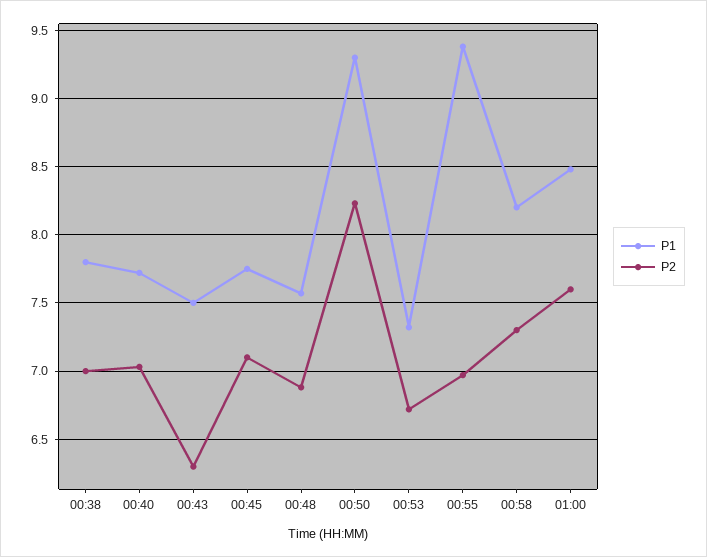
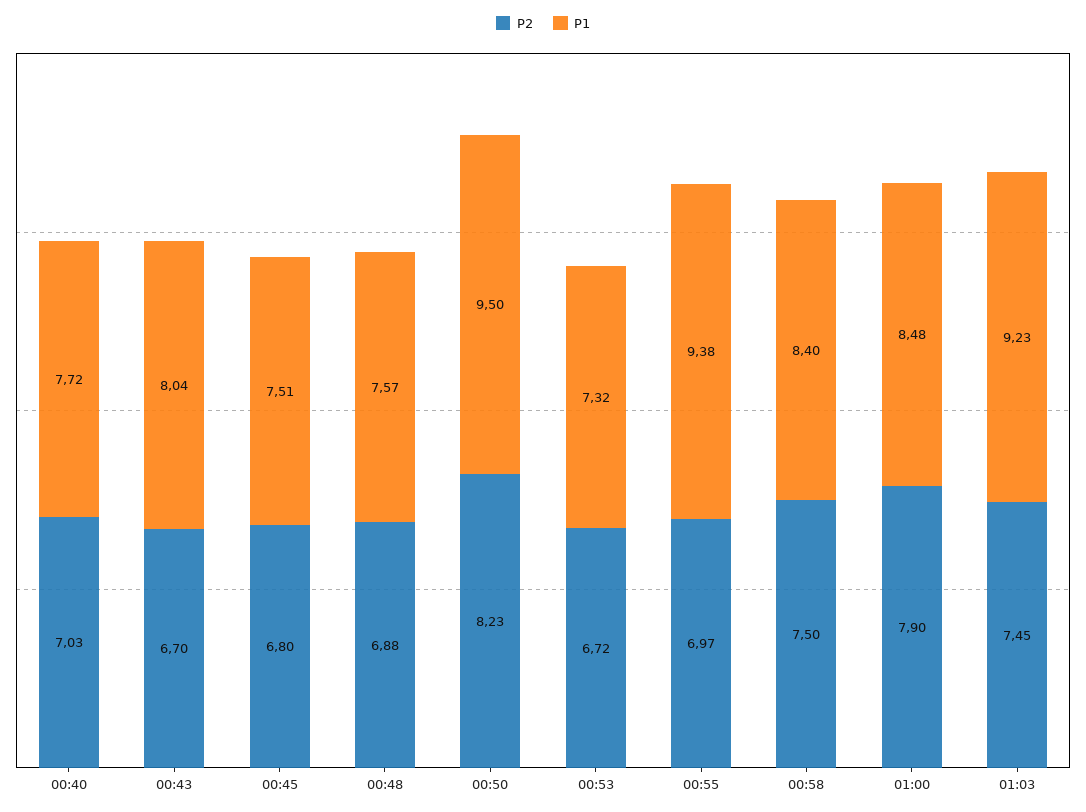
P1, 00:38: 7.8 -> none
P2, 00:38: 7 -> none
P1, 00:43: 7.5 -> 8.04
P2, 00:43: 6.3 -> 6.7
P1, 00:45: 7.75 -> 7.51
P2, 00:45: 7.1 -> 6.8
P1, 00:50: 9.3 -> 9.5
P1, 00:58: 8.2 -> 8.4
P2, 00:58: 7.3 -> 7.5
P2, 01:00: 7.6 -> 7.9
P2, 01:03: none -> 7.45
P1, 01:03: none -> 9.23

